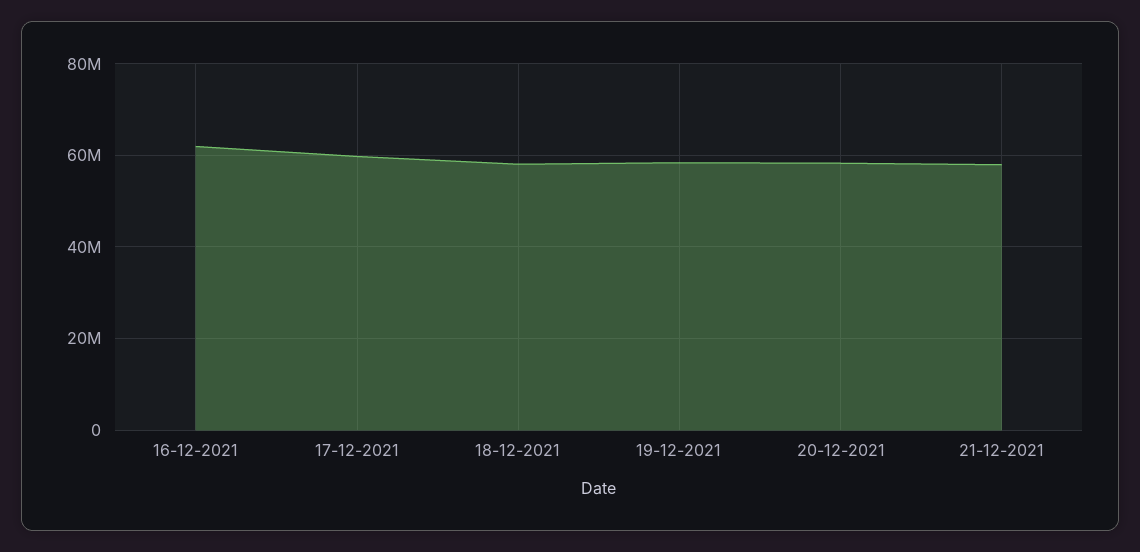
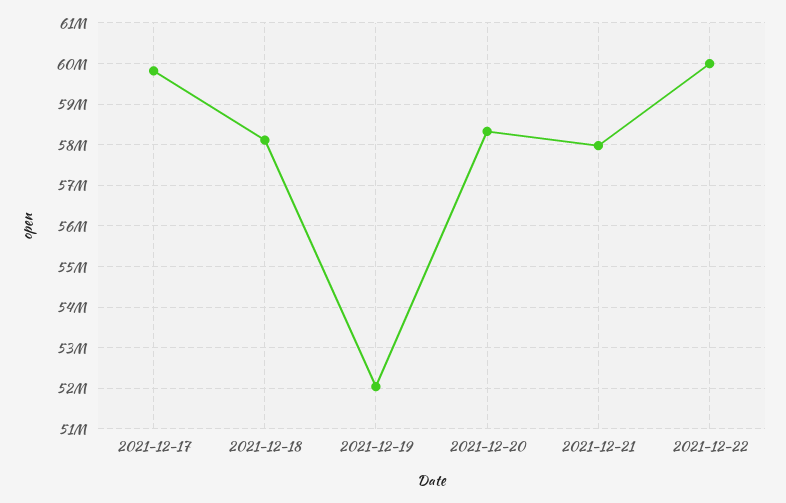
16-12-2021: 62000000 -> none
19-12-2021: 58000000 -> 52000000
2021-12-22: none -> 60000000

